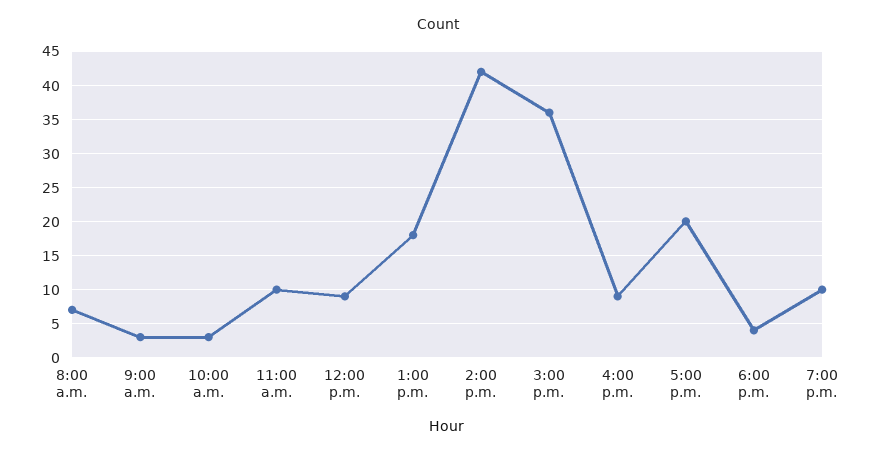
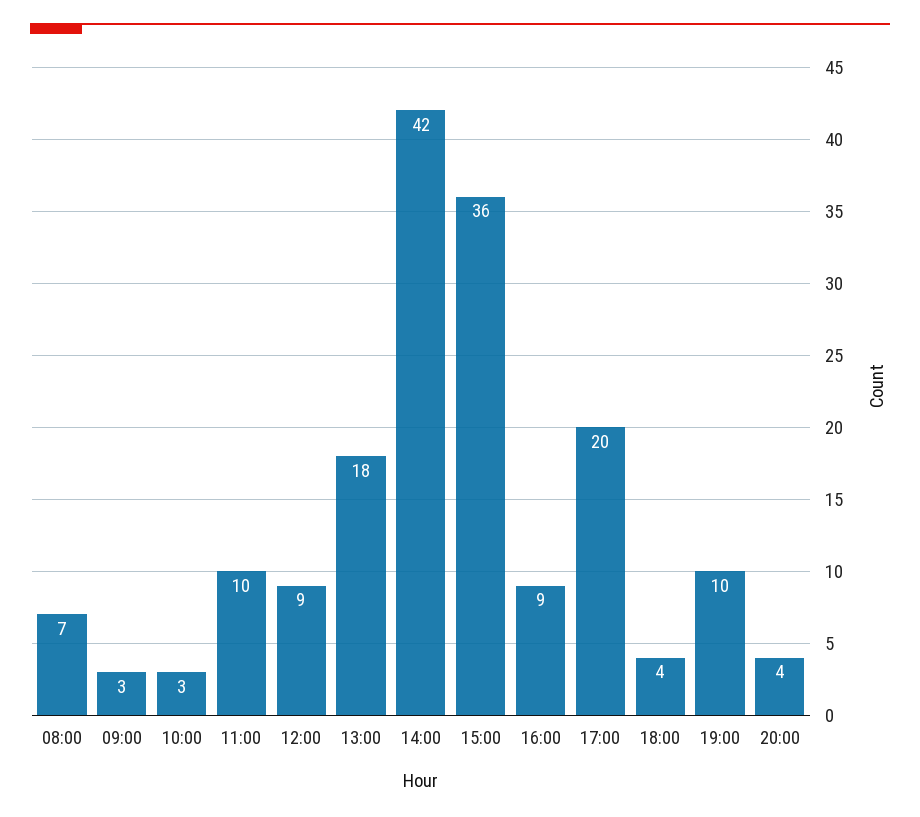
20:00: none -> 4

